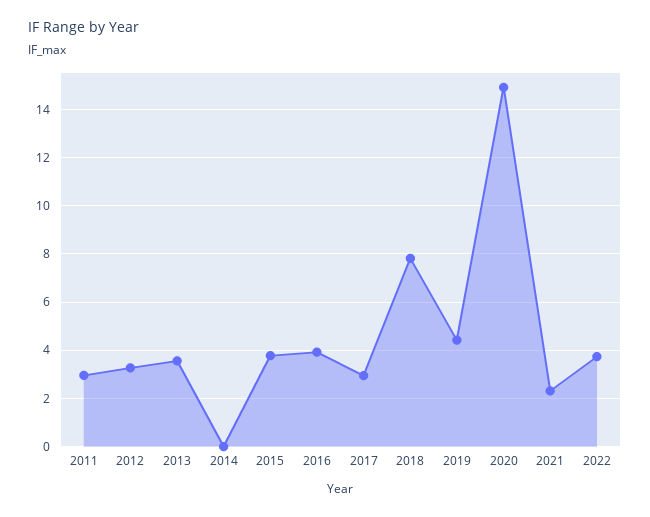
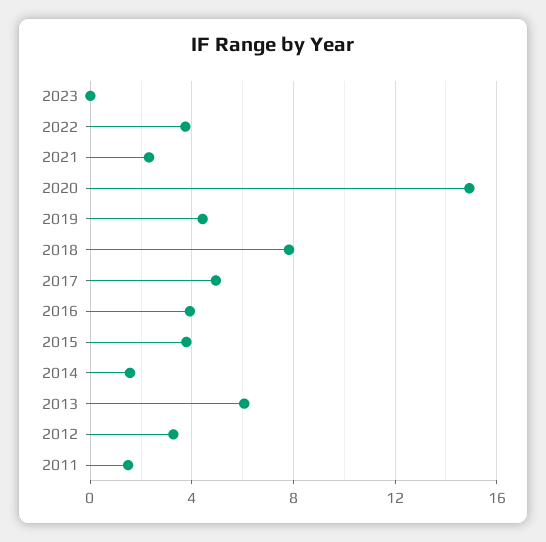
2011: 3 -> 1.5
2013: 3.5 -> 6
2014: 0 -> 1.5
2017: 3 -> 5
2023: none -> 0

